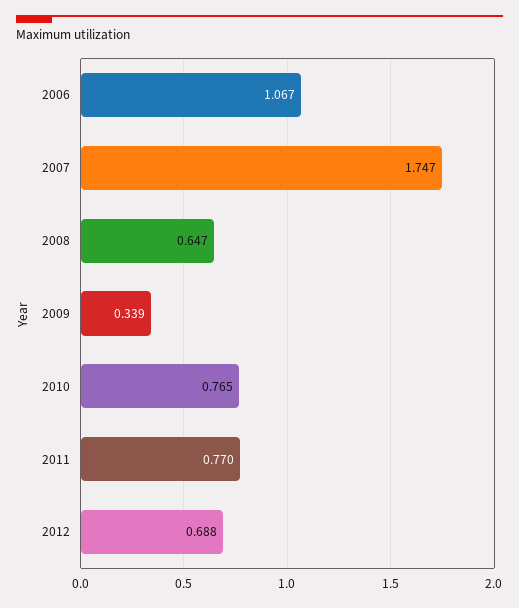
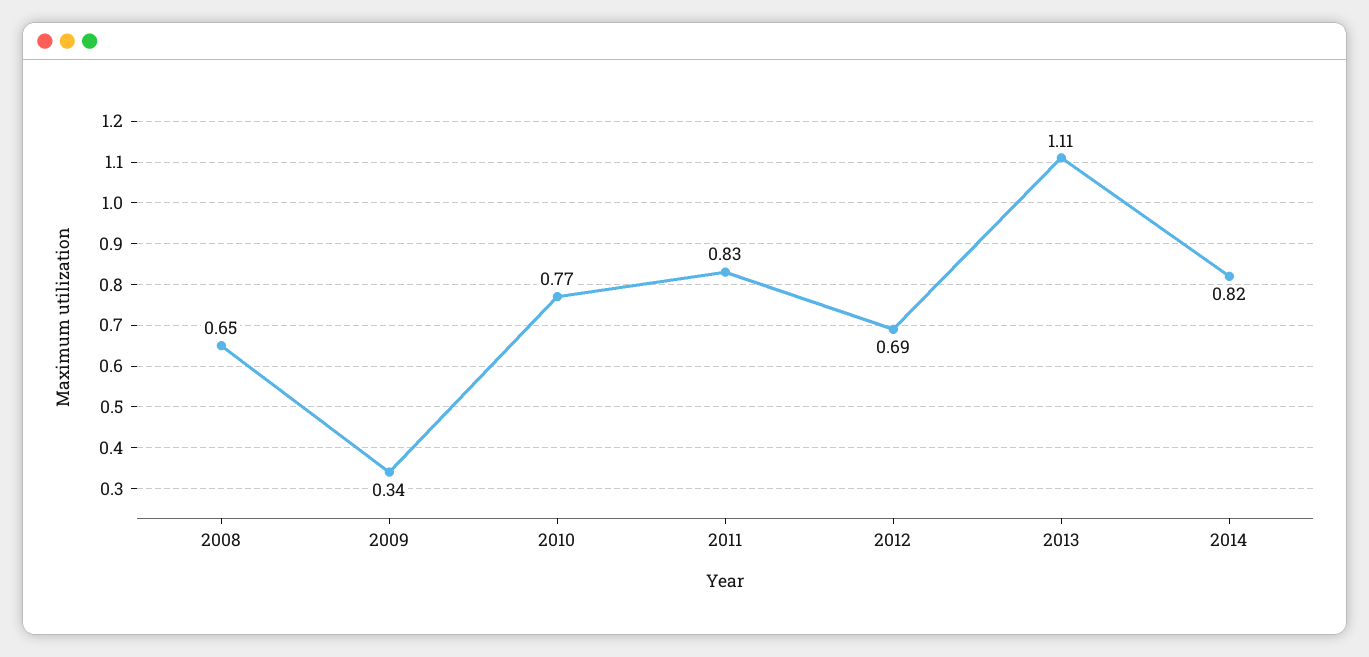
2006: 1.067 -> none
2007: 1.747 -> none
2011: 0.77 -> 0.83
2013: none -> 1.11
2014: none -> 0.82

